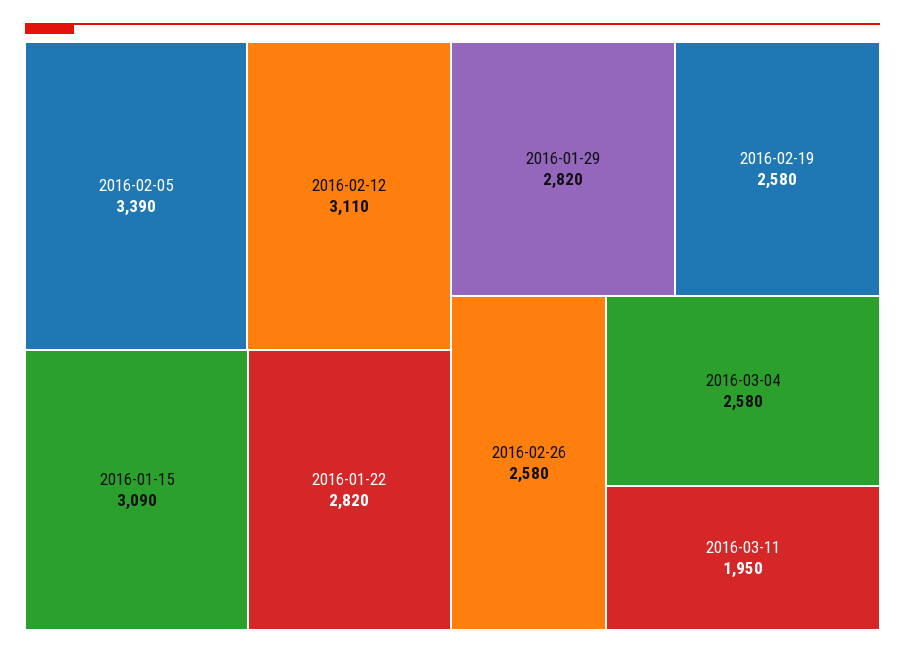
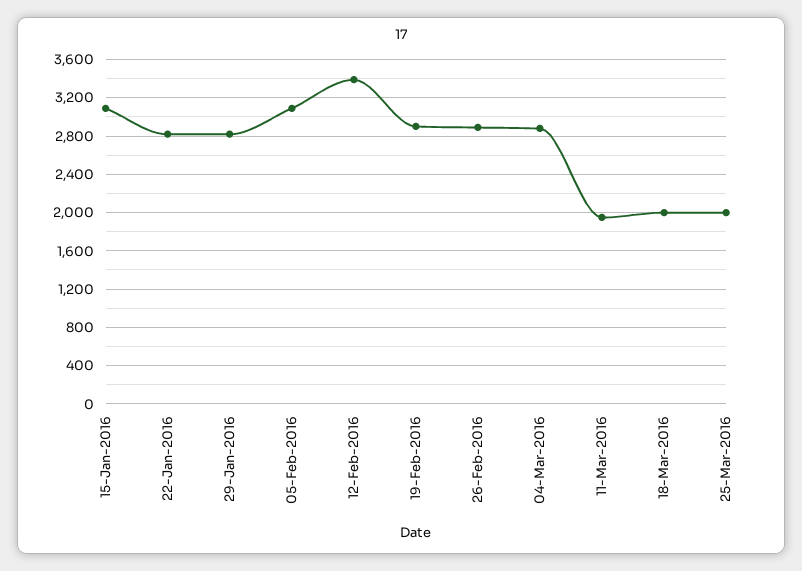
2016-02-05: 3390 -> 3100
2016-02-12: 3110 -> 3400
2016-02-19: 2580 -> 2900
2016-02-26: 2580 -> 2900
2016-03-04: 2580 -> 2900
18-Mar-2016: none -> 2000
25-Mar-2016: none -> 2000

